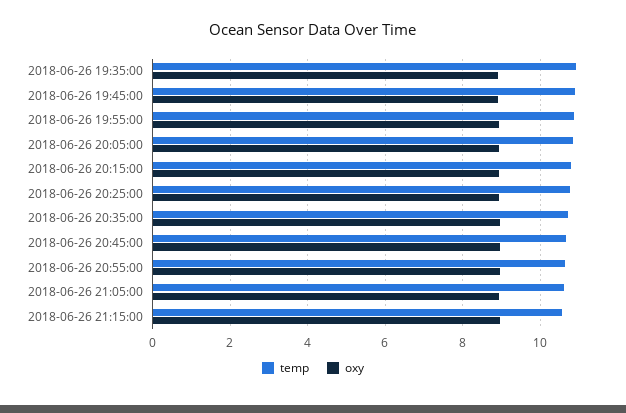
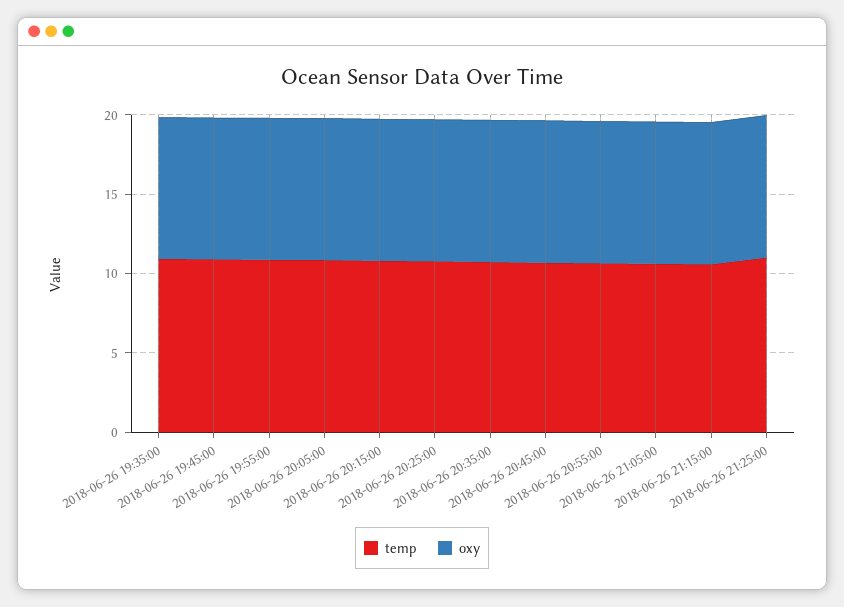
temp, 2018-06-26 21:25:00: none -> 11
oxy, 2018-06-26 21:25:00: none -> 9

